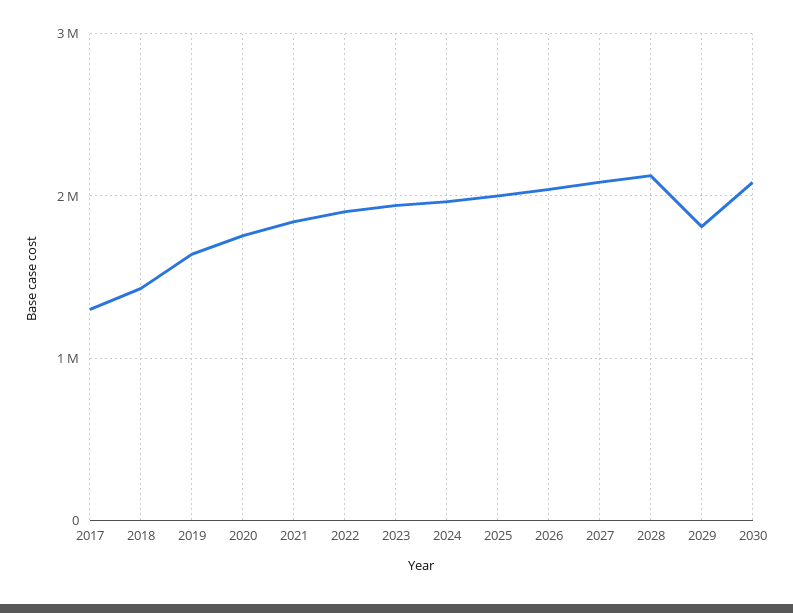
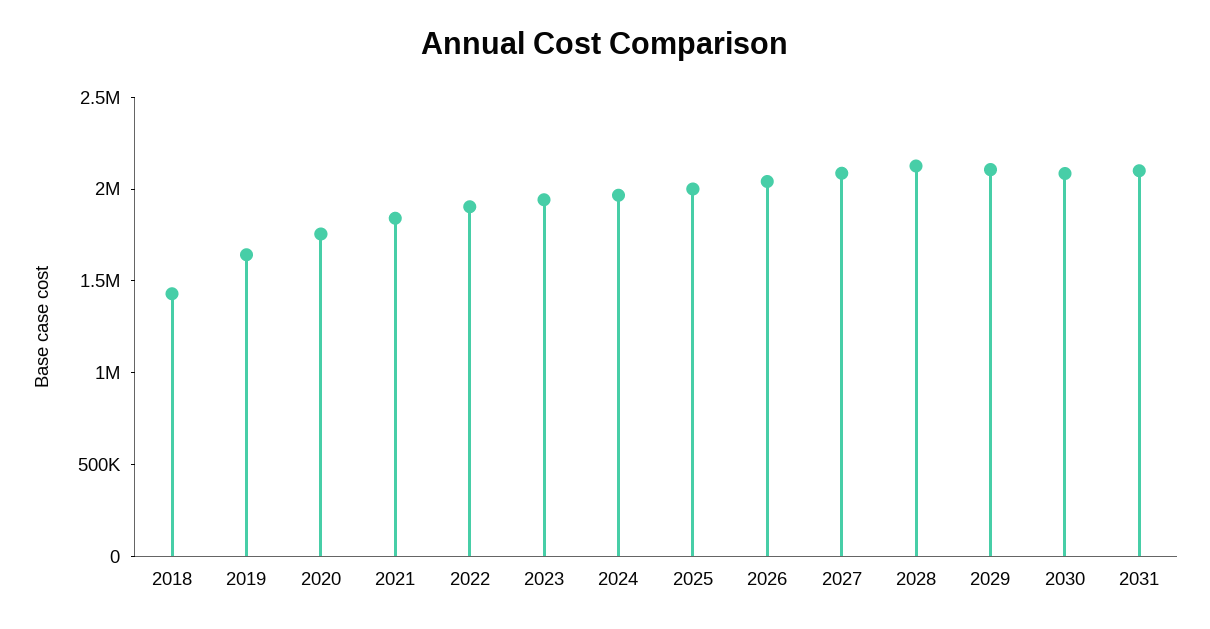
2017: 1300000 -> none
2029: 1800000 -> 2100000
2031: none -> 2100000

